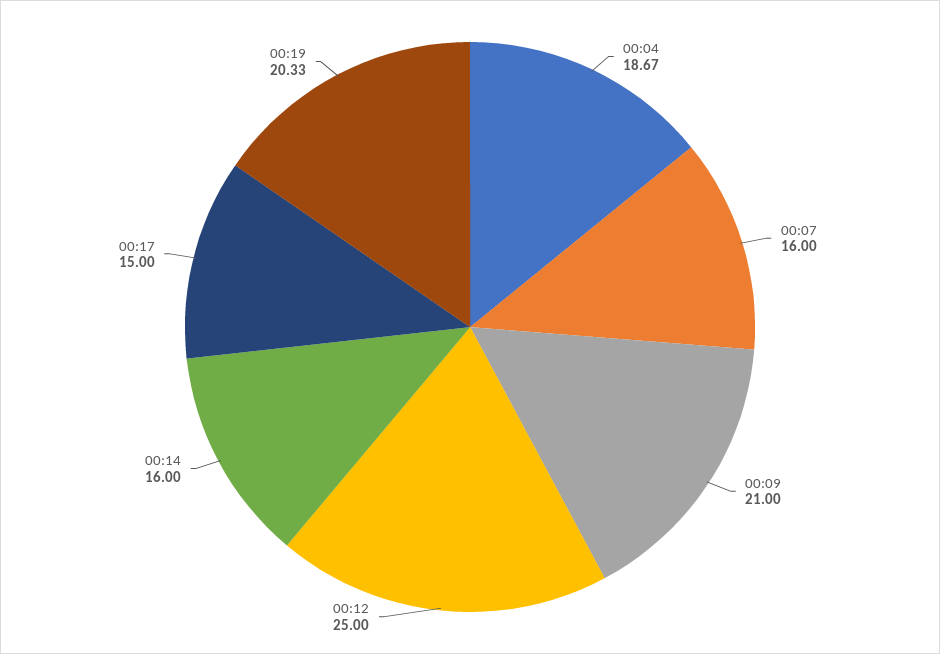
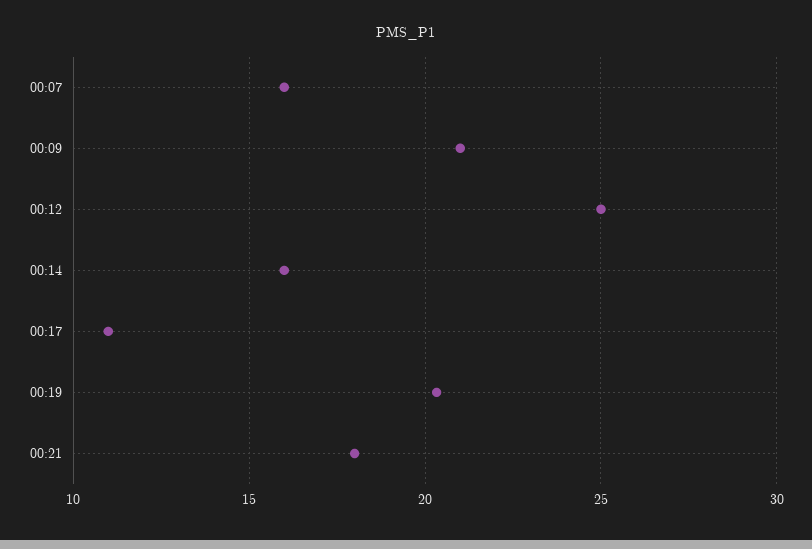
00:04: 18.67 -> none
00:17: 15 -> 11
00:21: none -> 18

